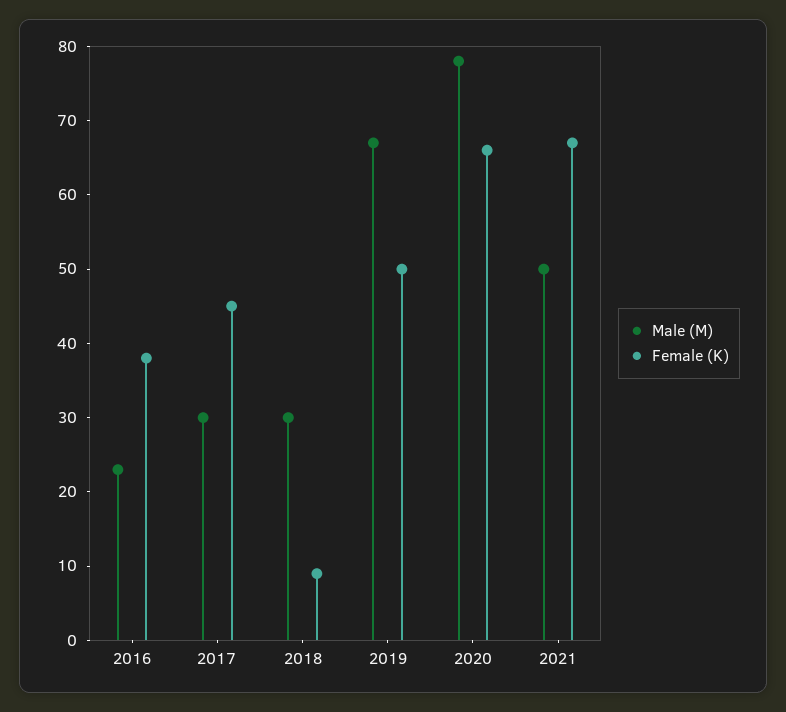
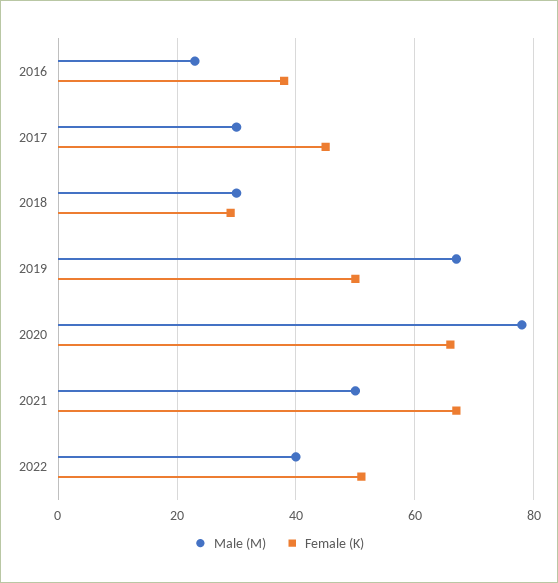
Female (K), 2018: 10 -> 30
Male (M), 2022: none -> 40
Female (K), 2022: none -> 50

